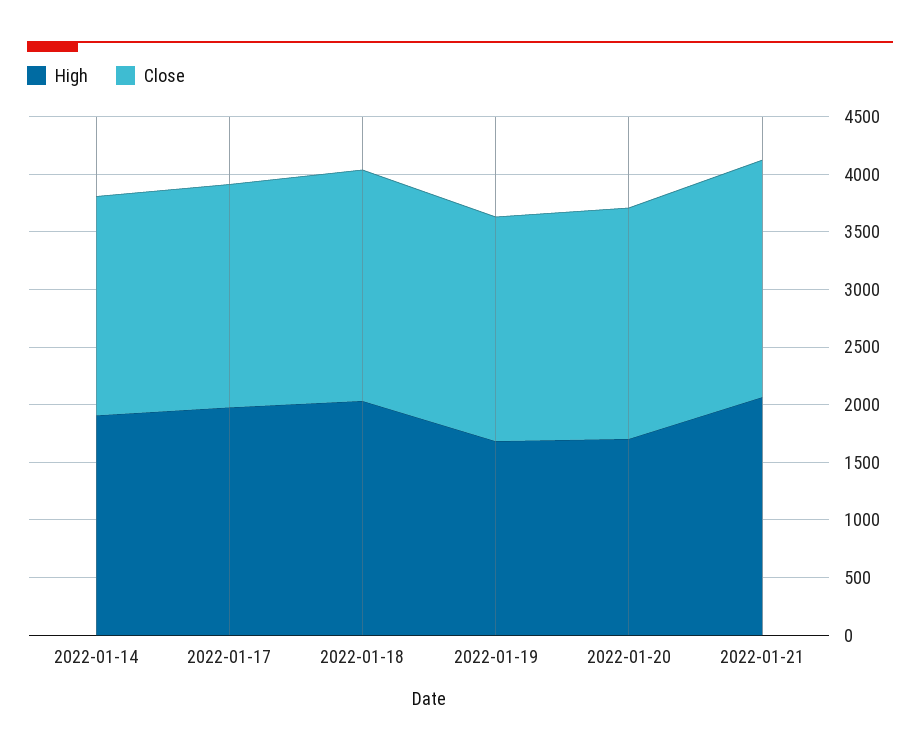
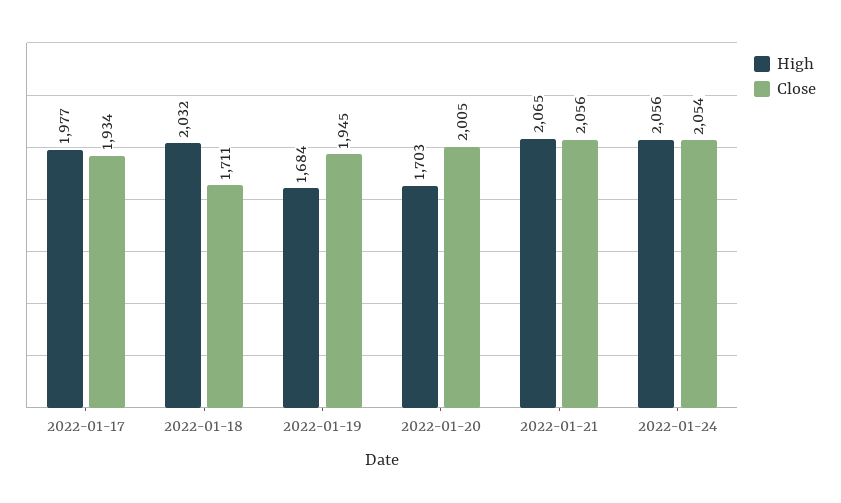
High, 2022-01-14: 1900 -> none
Close, 2022-01-14: 1900 -> none
Close, 2022-01-18: 2000 -> 1711
High, 2022-01-24: none -> 2056
Close, 2022-01-24: none -> 2054

